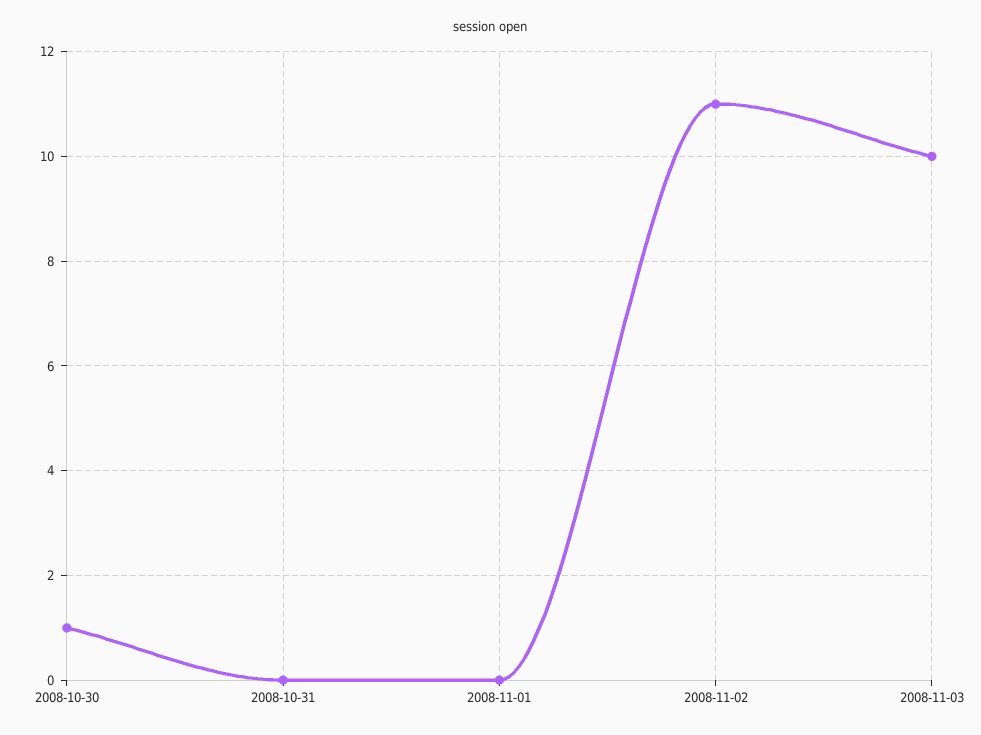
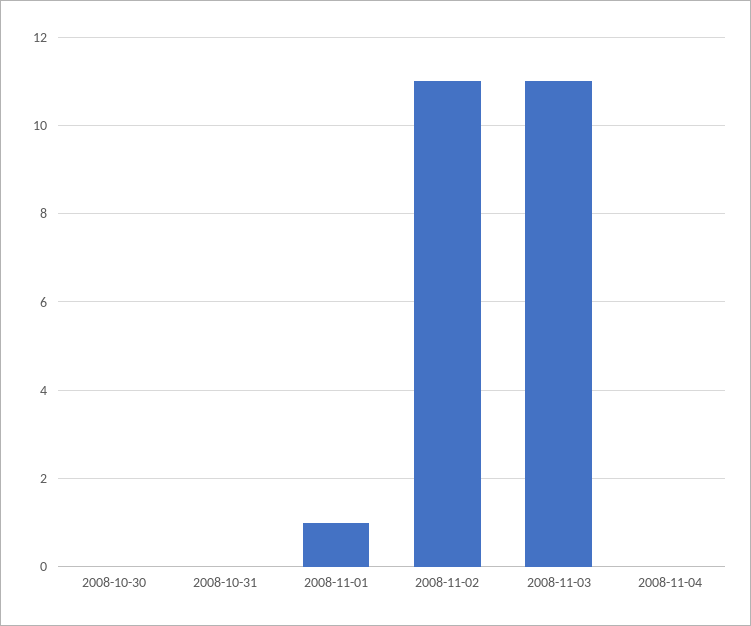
2008-10-30: 1 -> 0
2008-11-01: 0 -> 1
2008-11-03: 10 -> 11
2008-11-04: none -> 0

